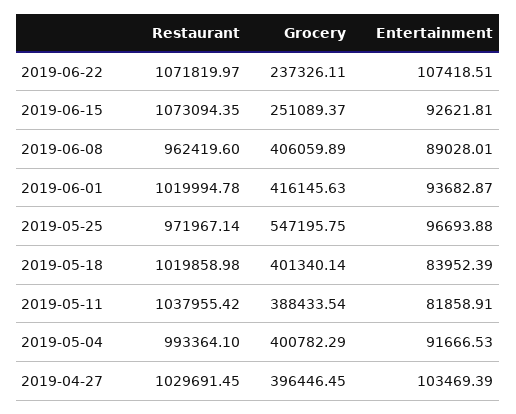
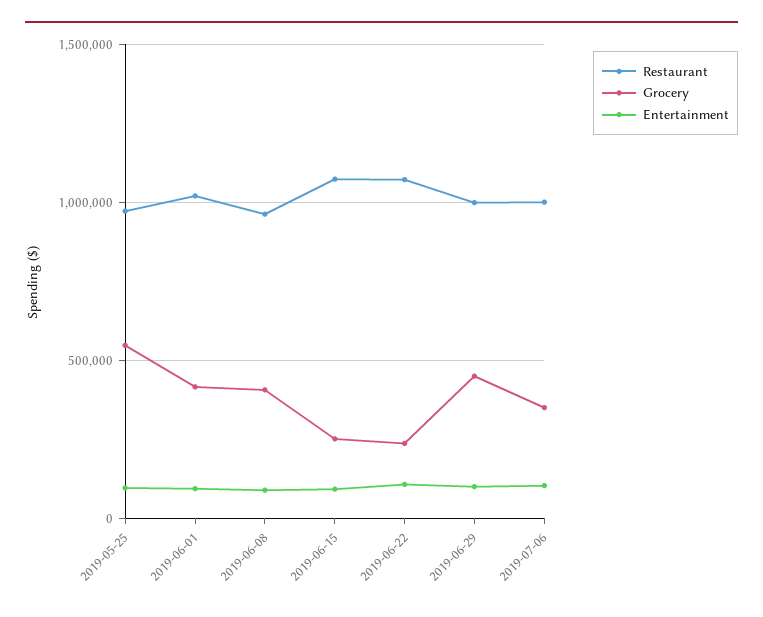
Restaurant, 2019-05-18: 1019858.98 -> none
Grocery, 2019-05-18: 401340.14 -> none
Entertainment, 2019-05-18: 83952.39 -> none
Restaurant, 2019-05-11: 1037955.42 -> none
Grocery, 2019-05-11: 388433.54 -> none
Entertainment, 2019-05-11: 81858.91 -> none
Restaurant, 2019-05-04: 993364.1 -> none
Grocery, 2019-05-04: 400782.29 -> none
Entertainment, 2019-05-04: 91666.53 -> none
Restaurant, 2019-04-27: 1029691.45 -> none
Grocery, 2019-04-27: 396446.45 -> none
Entertainment, 2019-04-27: 103469.39 -> none
Restaurant, 2019-06-29: none -> 1000000
Grocery, 2019-06-29: none -> 450000
Entertainment, 2019-06-29: none -> 100000
Restaurant, 2019-07-06: none -> 1000000
Grocery, 2019-07-06: none -> 350000
Entertainment, 2019-07-06: none -> 100000

